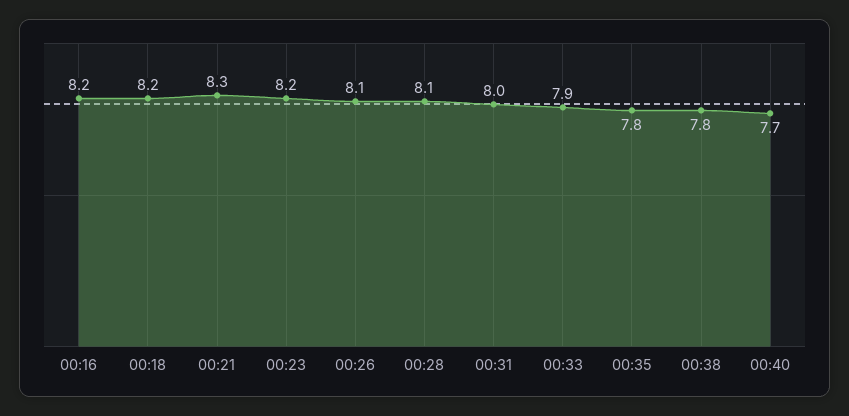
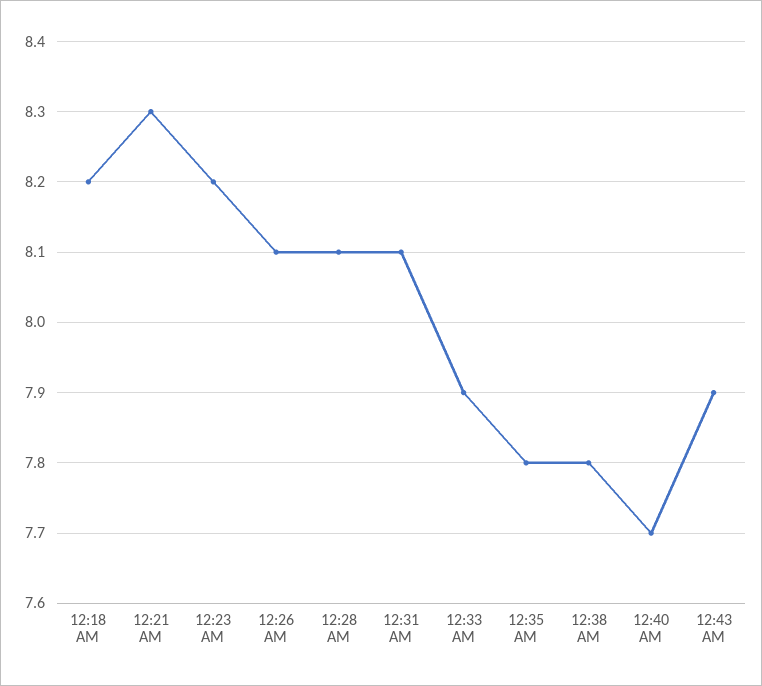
00:16: 8.2 -> none
00:31: 8 -> 8.1
12:43 AM: none -> 7.9

